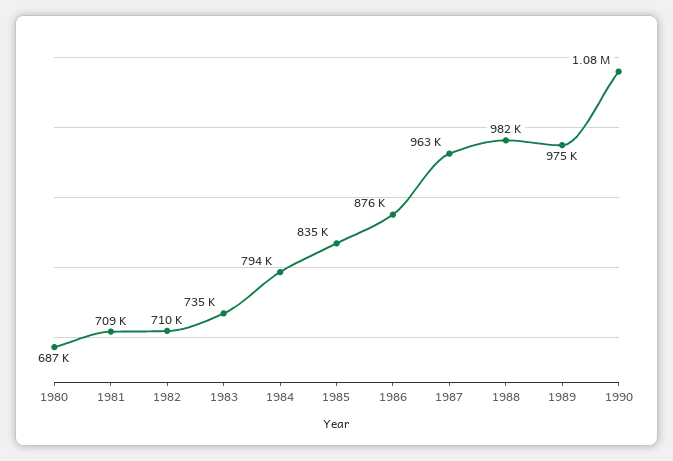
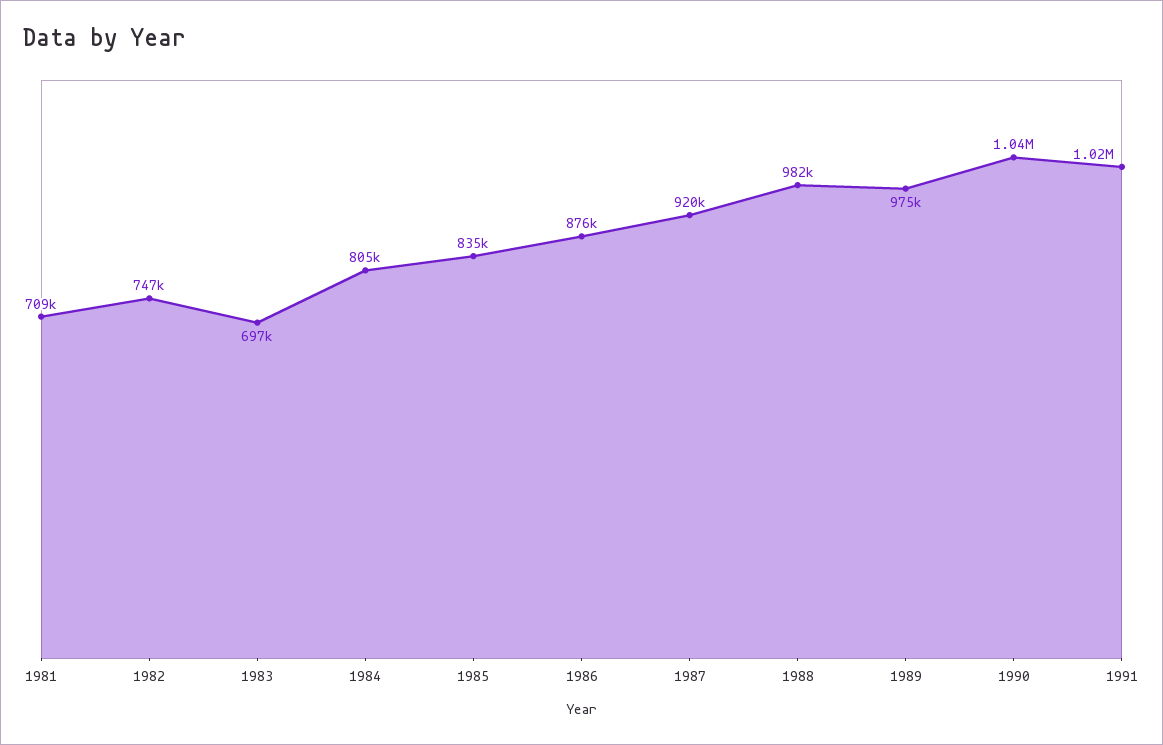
1980: 687000 -> none
1982: 710000 -> 747000
1983: 735000 -> 697000
1984: 794000 -> 805000
1987: 963000 -> 920000
1990: 1080000 -> 1040000
1991: none -> 1020000

